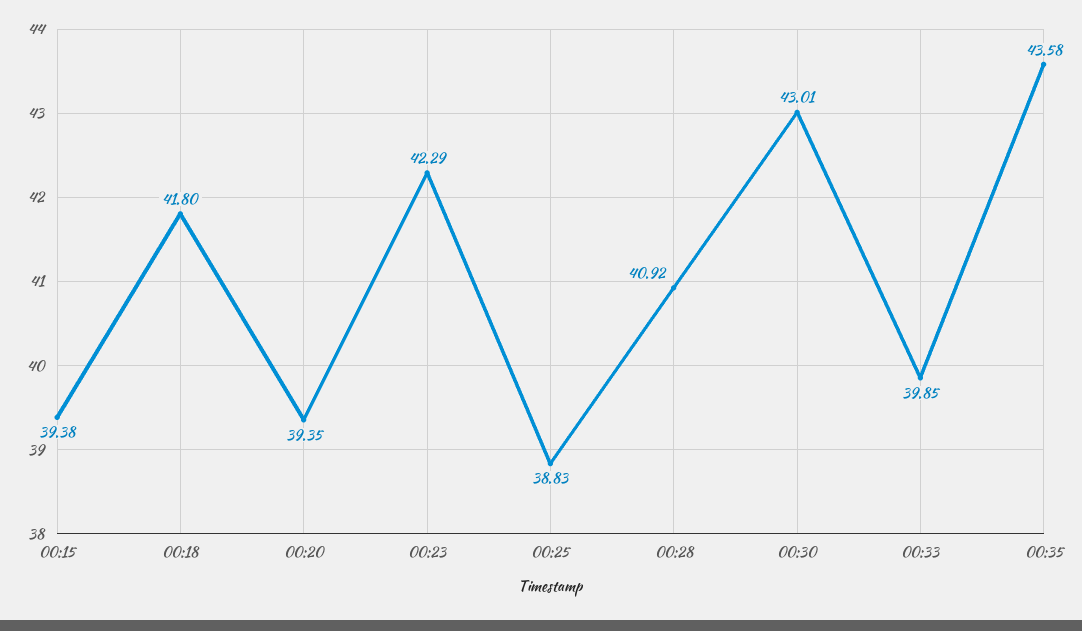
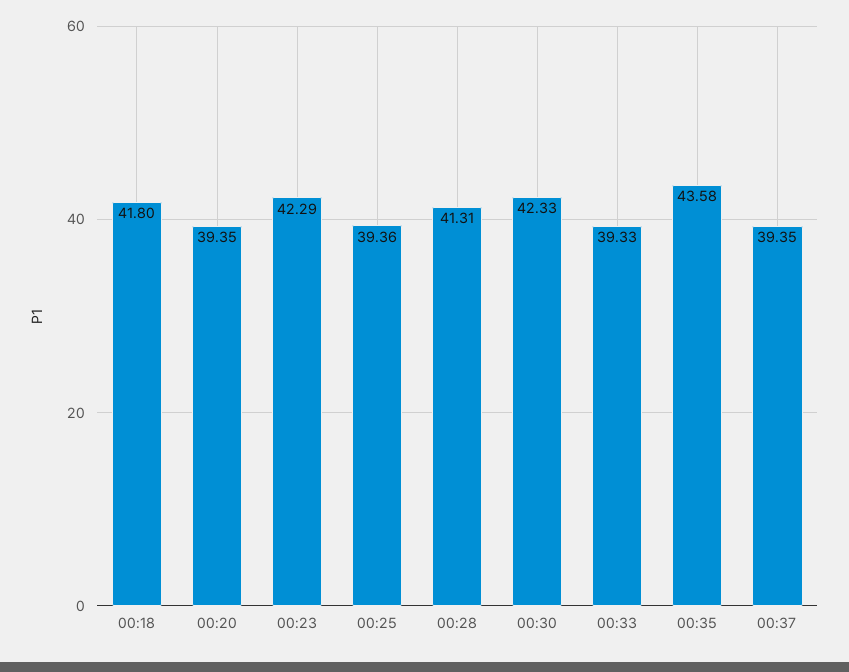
00:15: 39.38 -> none
00:25: 38.83 -> 39.36
00:28: 40.92 -> 41.31
00:30: 43.01 -> 42.33
00:33: 39.85 -> 39.33
00:37: none -> 39.35

